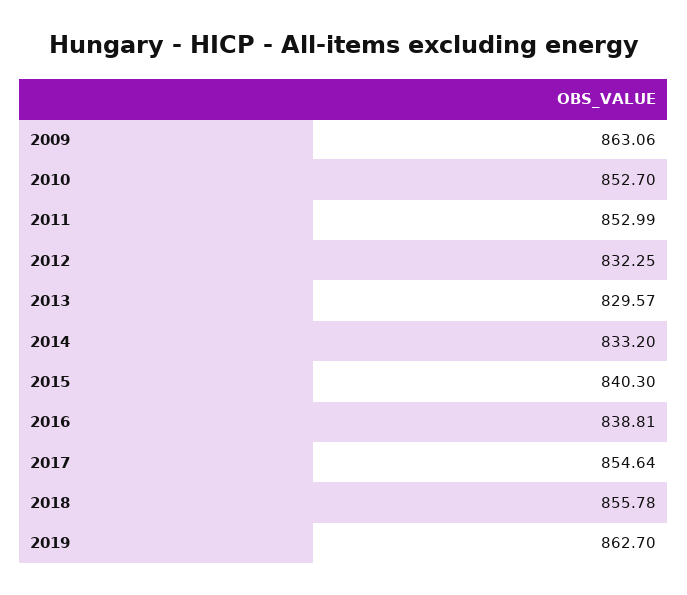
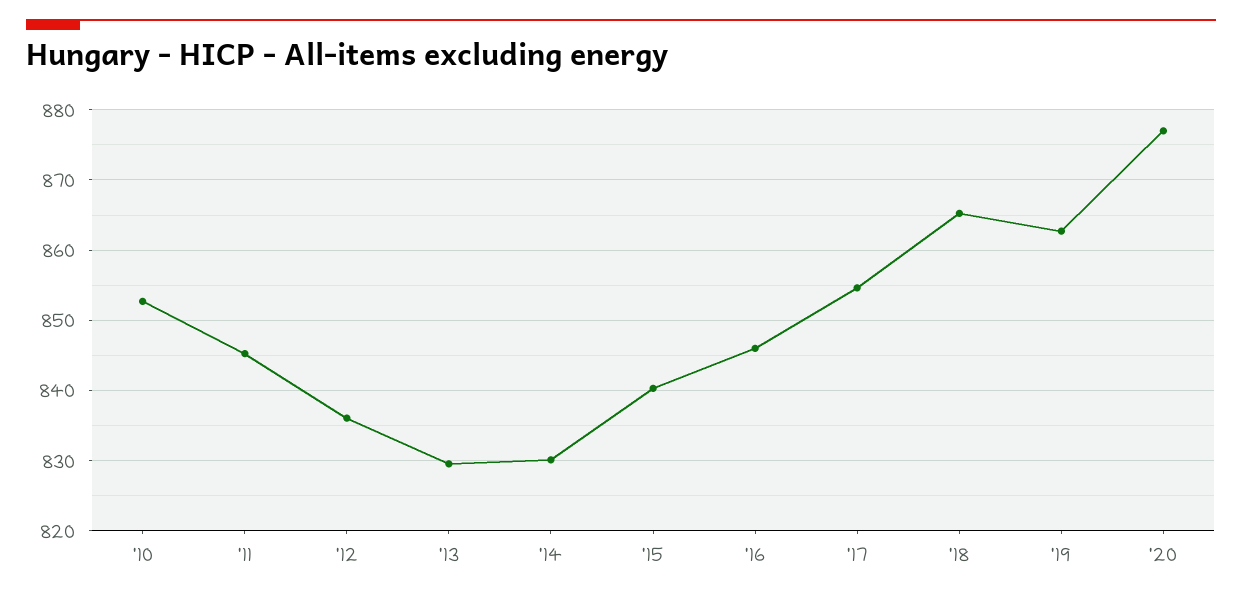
2009: 863.06 -> none
2011: 852.99 -> 845
2012: 832.25 -> 836
2014: 833.2 -> 830
2016: 838.81 -> 846
2018: 855.78 -> 865
'20: none -> 877

